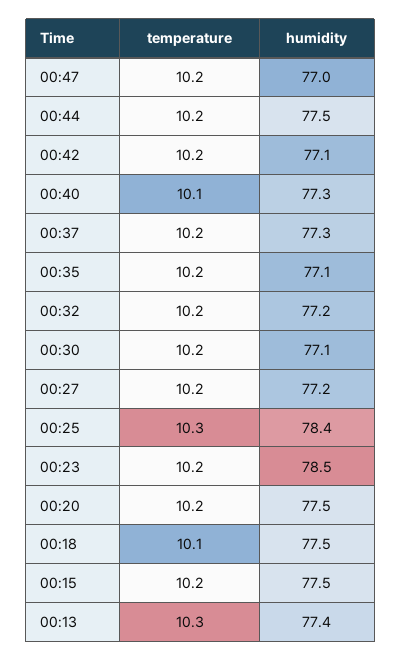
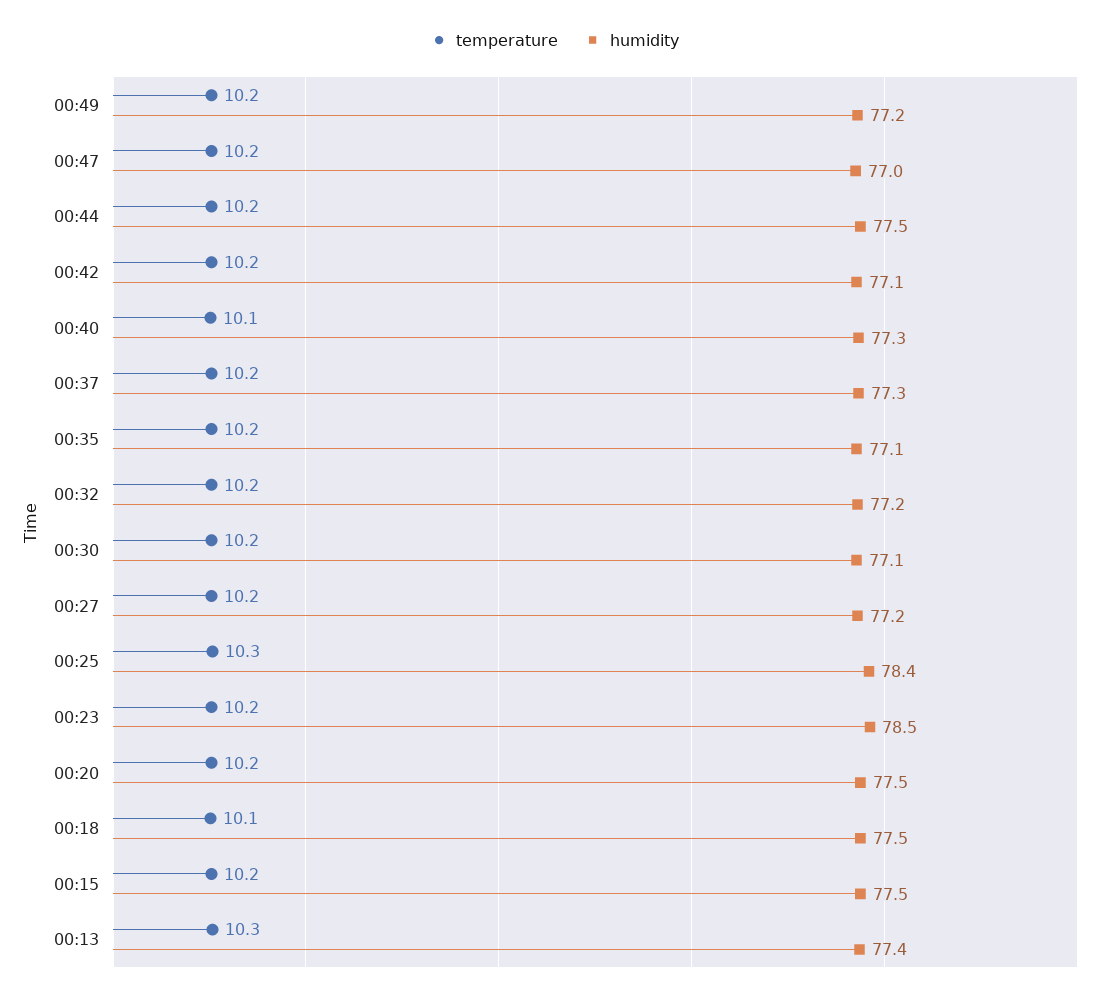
temperature, 00:49: none -> 10.2
humidity, 00:49: none -> 77.2

